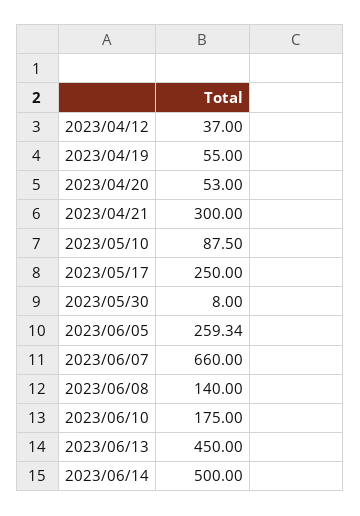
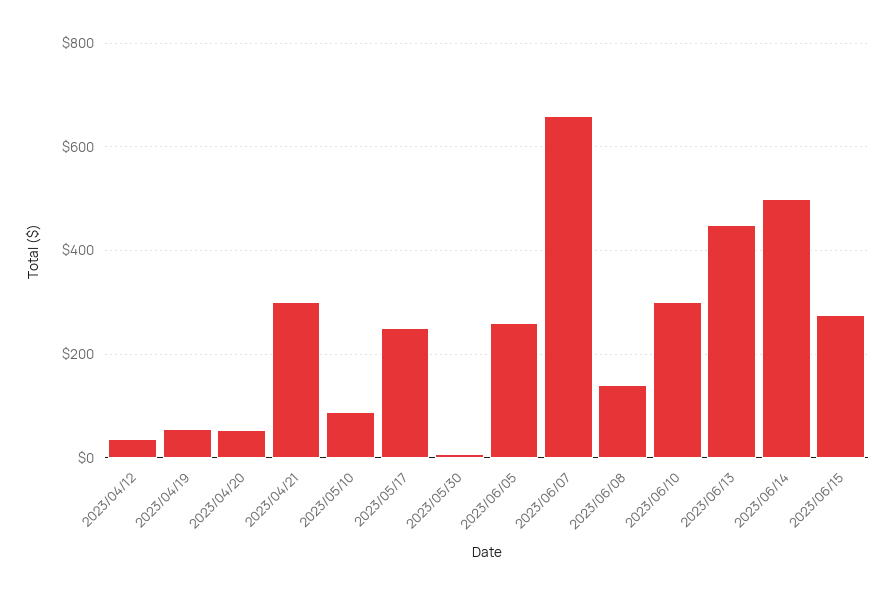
2023/06/10: 175 -> 300
2023/06/15: none -> 280

